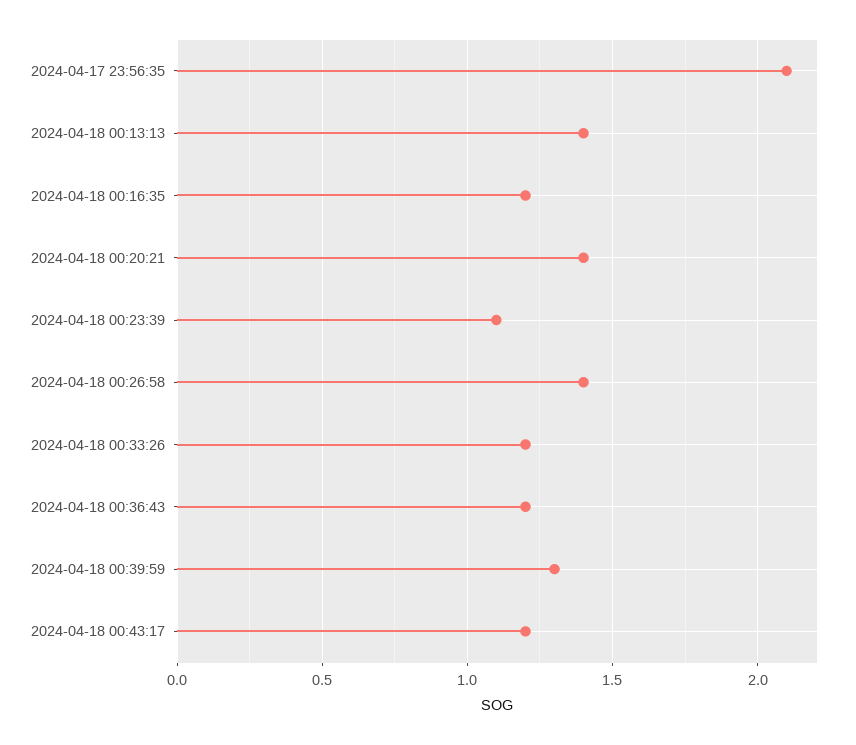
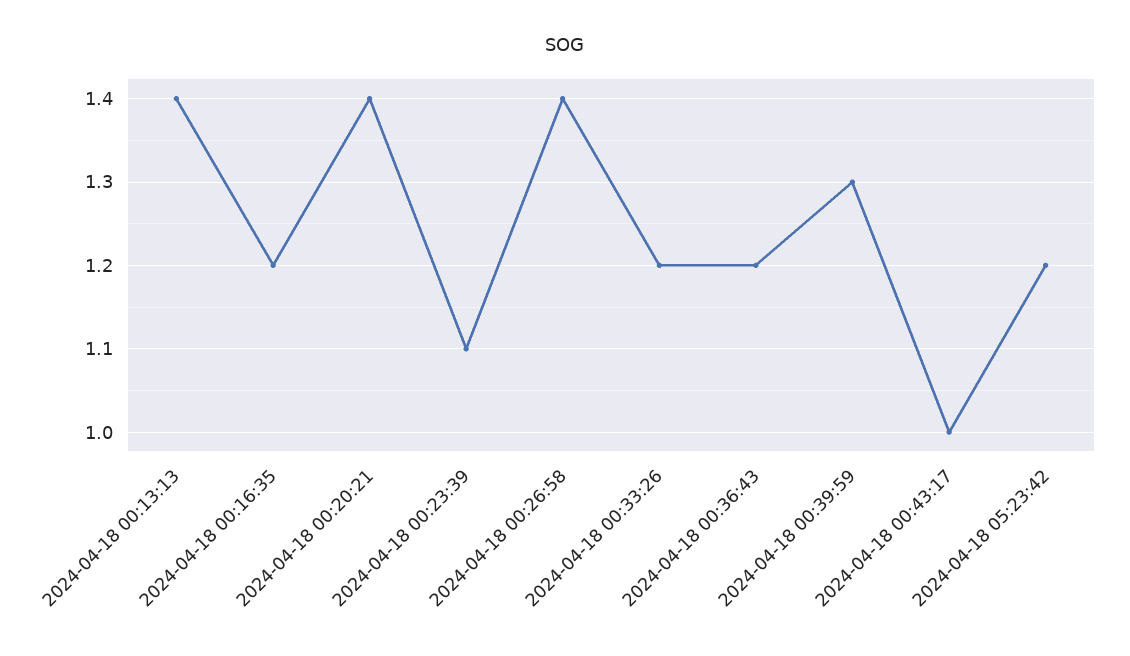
2024-04-17 23:56:35: 2.1 -> none
2024-04-18 00:43:17: 1.2 -> 1
2024-04-18 05:23:42: none -> 1.2

